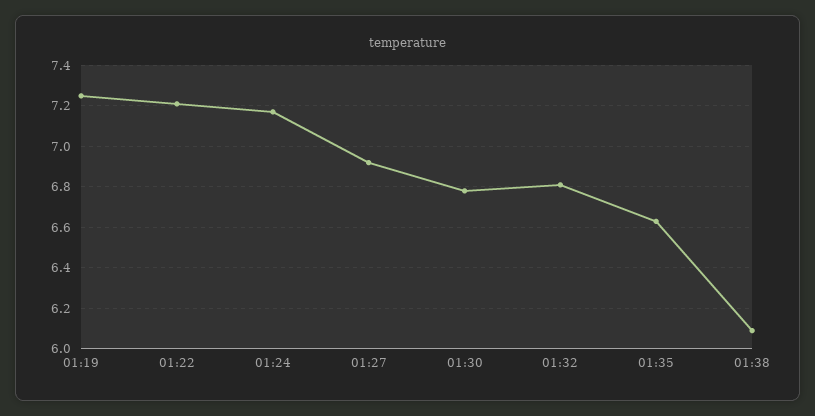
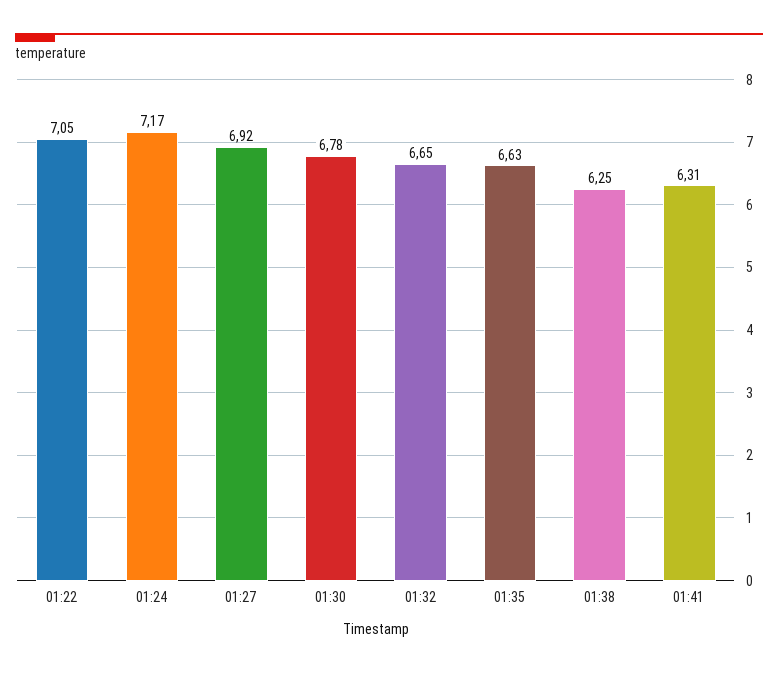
01:19: 7.25 -> none
01:22: 7.2 -> 7.05
01:32: 6.8 -> 6.65
01:38: 6.1 -> 6.25
01:41: none -> 6.31

